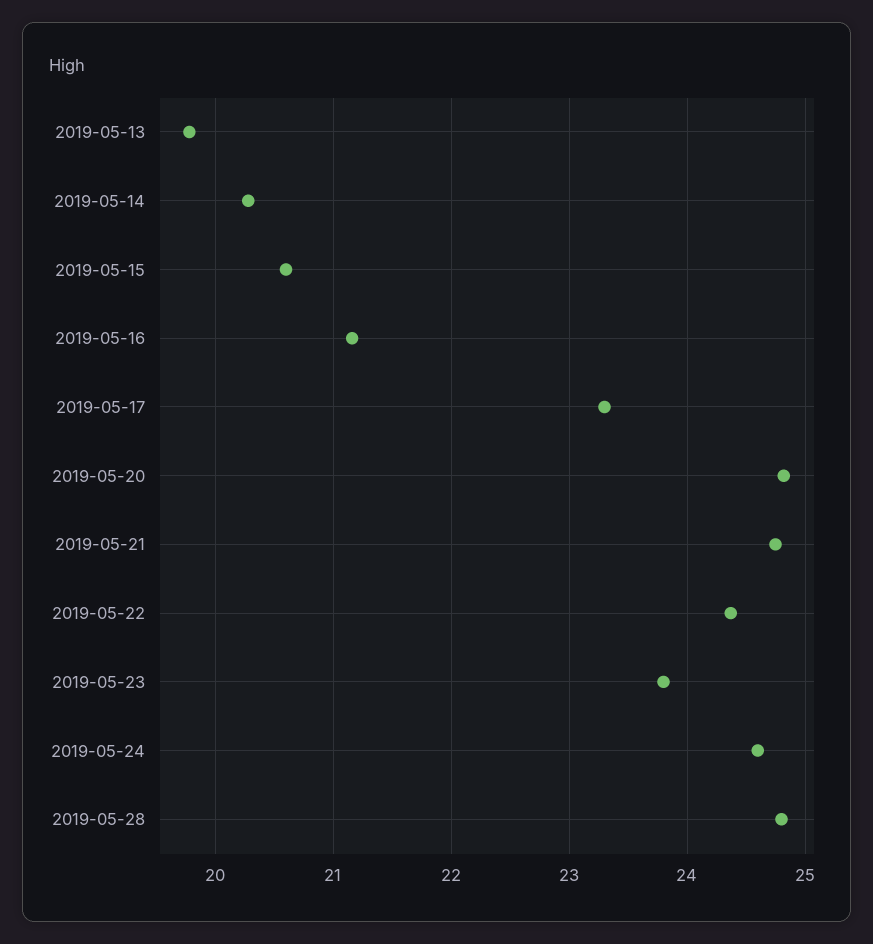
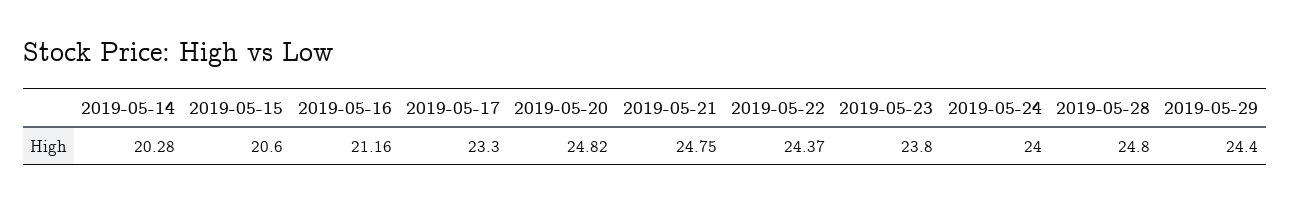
2019-05-13: 19.8 -> none
2019-05-24: 24.6 -> 24
2019-05-29: none -> 24.4

